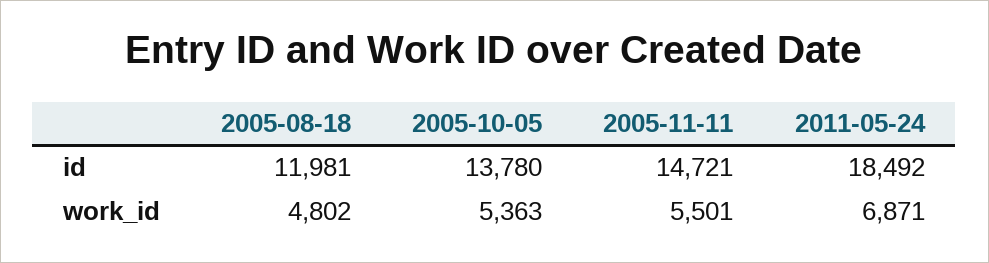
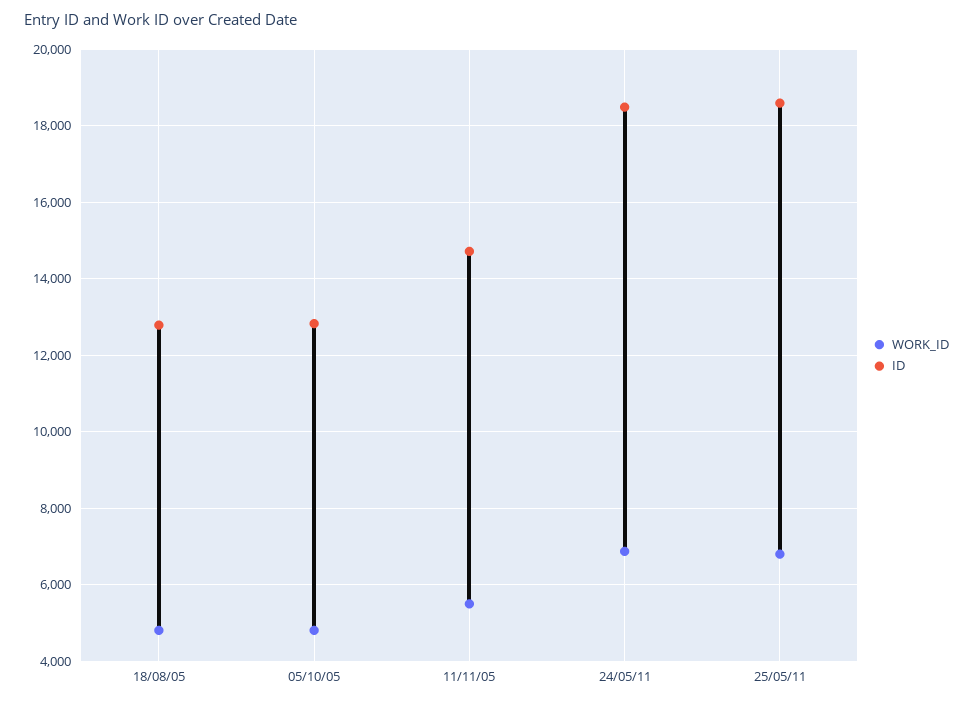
id, 2005-08-18: 11981 -> 12800
id, 2005-10-05: 13780 -> 12800
work_id, 2005-10-05: 5363 -> 4800
work_id, 25/05/11: none -> 6800
id, 25/05/11: none -> 18600

